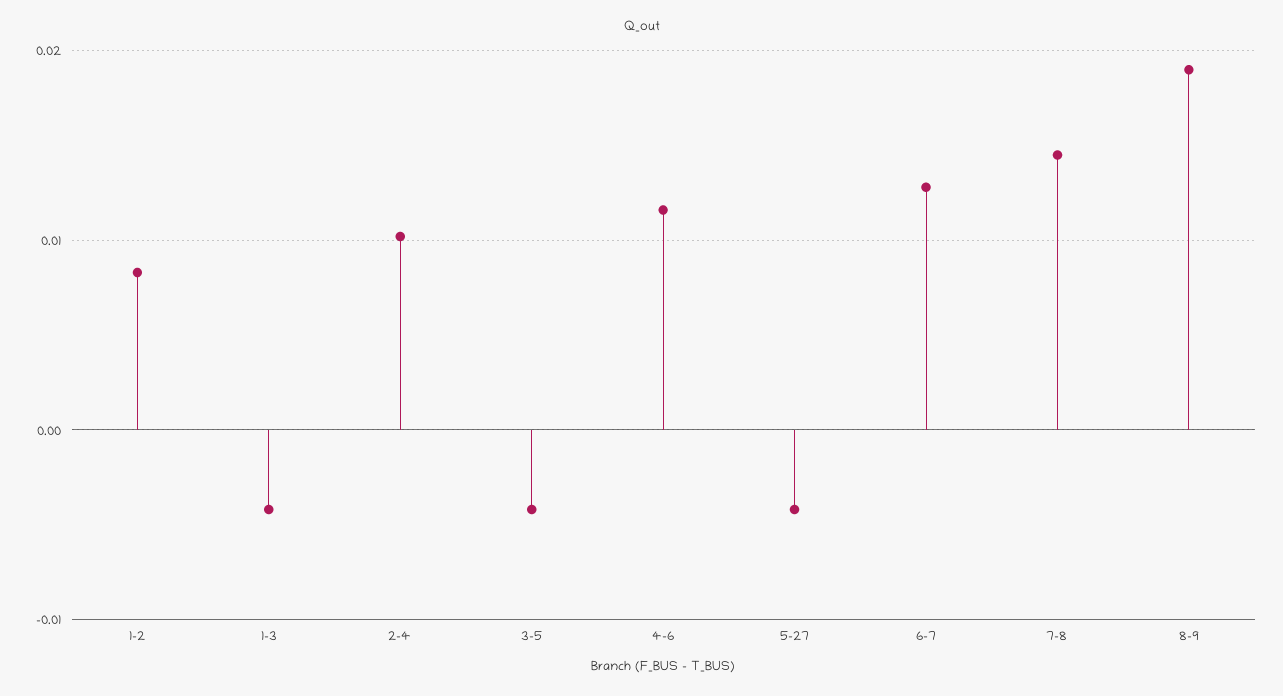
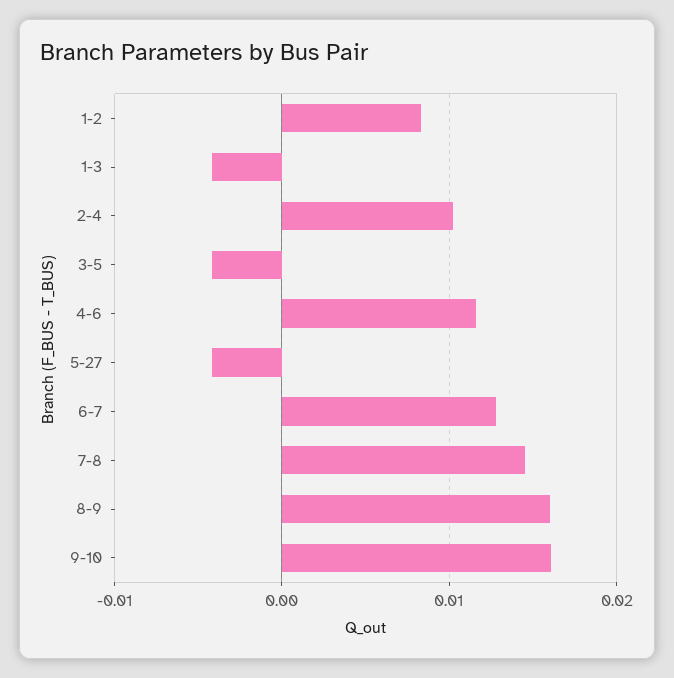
8-9: 0.019 -> 0.016
9-10: none -> 0.016

